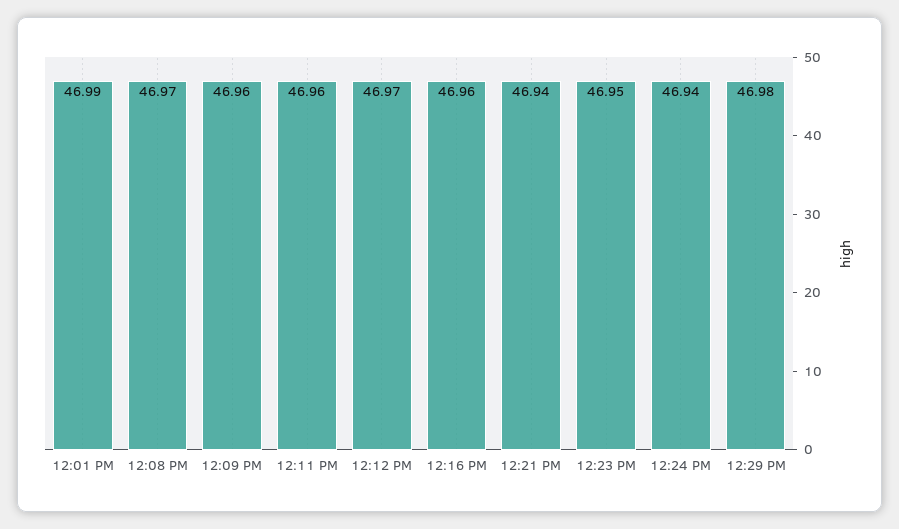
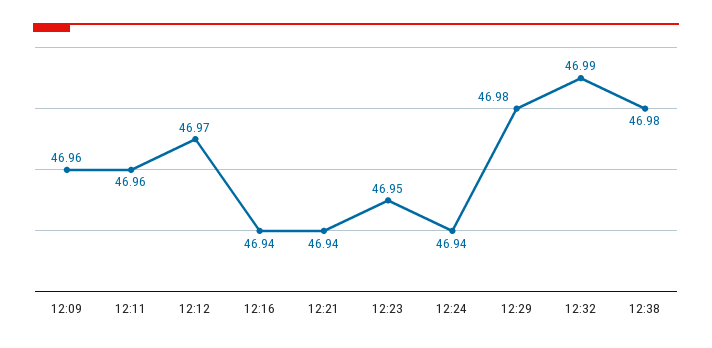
12:01 PM: 46.99 -> none
12:08 PM: 46.97 -> none
12:16 PM: 46.96 -> 46.94
12:32: none -> 46.99
12:38: none -> 46.98

